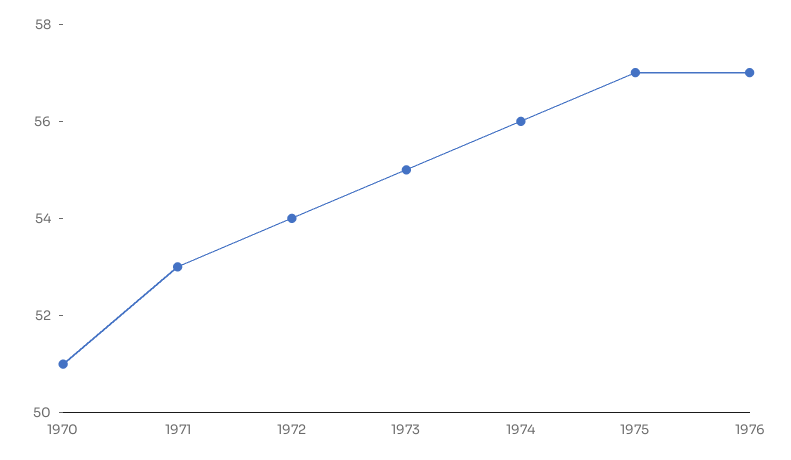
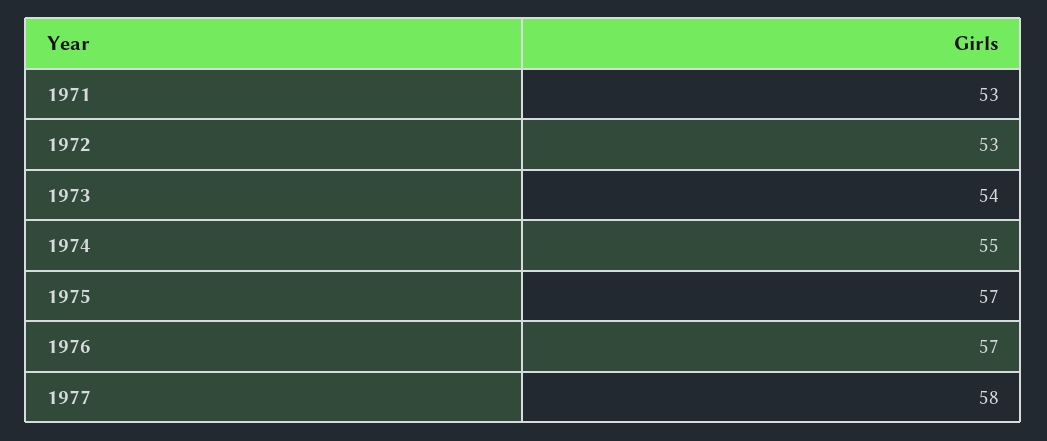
1970: 51 -> none
1972: 54 -> 53
1973: 55 -> 54
1974: 56 -> 55
1977: none -> 58

